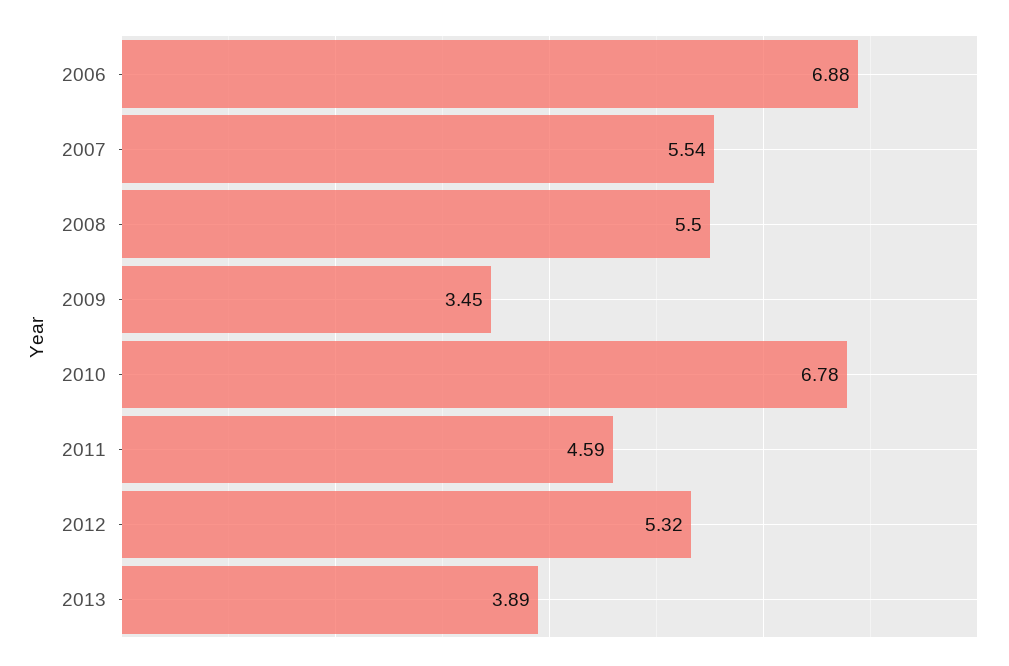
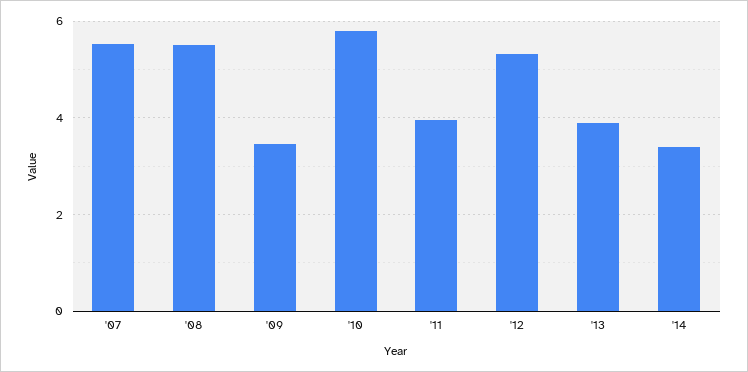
2006: 6.88 -> none
2010: 6.78 -> 5.8
2011: 4.59 -> 4
'14: none -> 3.4

